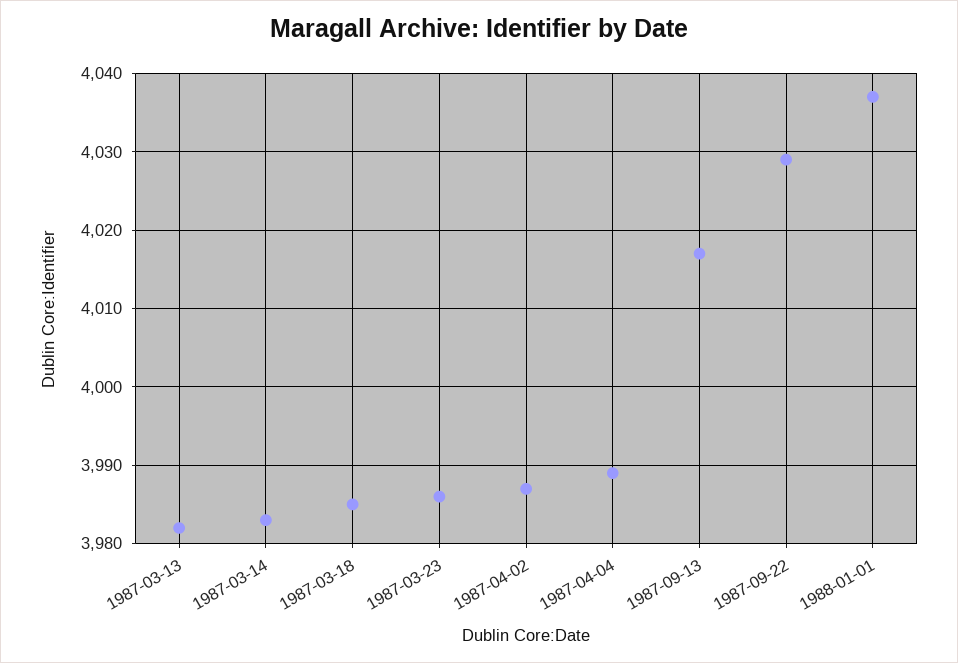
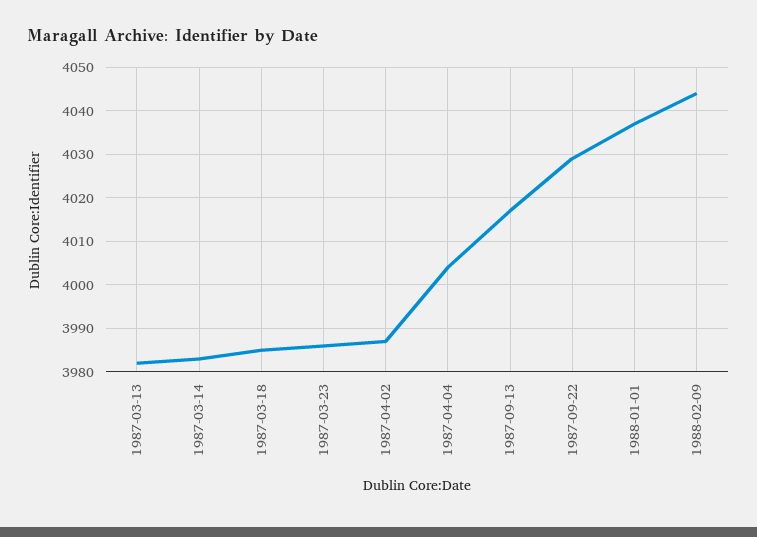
1987-04-04: 3989 -> 4005
1988-02-09: none -> 4045

